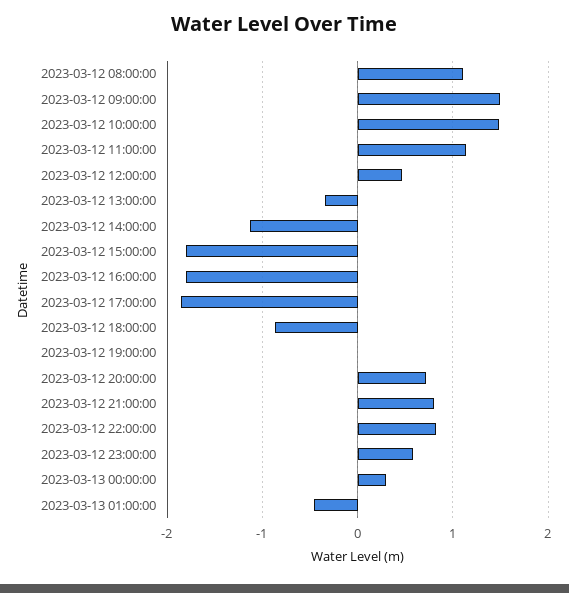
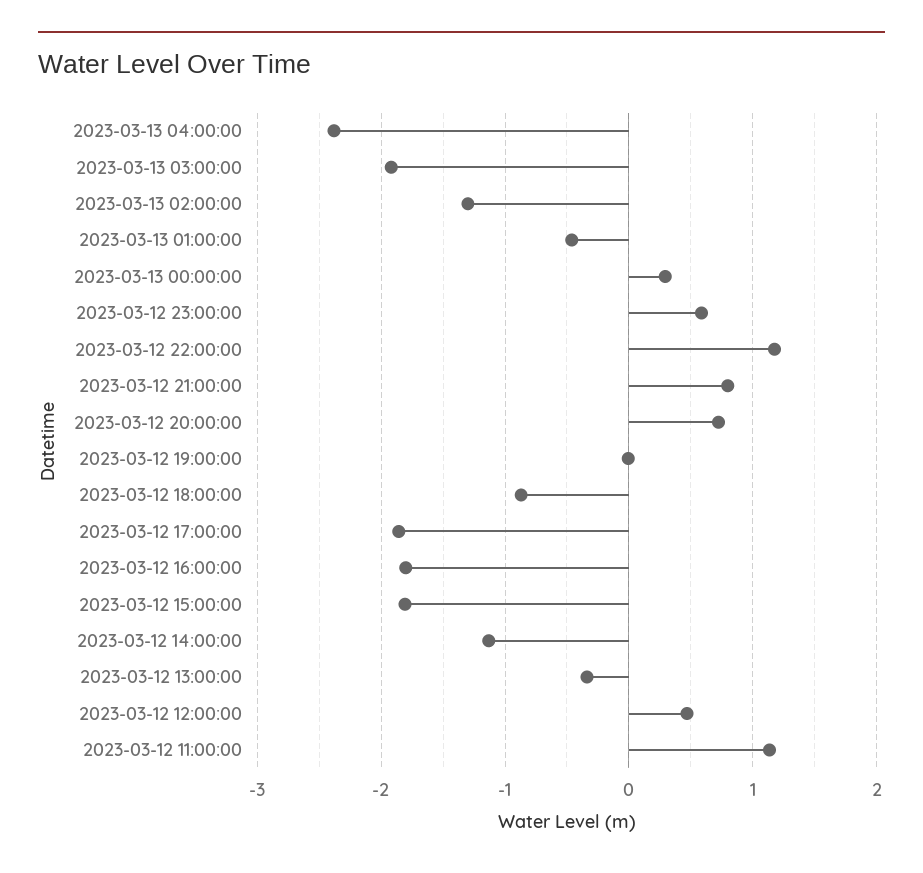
2023-03-12 08:00:00: 1.1 -> none
2023-03-12 09:00:00: 1.5 -> none
2023-03-12 10:00:00: 1.5 -> none
2023-03-12 22:00:00: 0.8 -> 1.2
2023-03-13 04:00:00: none -> -2.4
2023-03-13 03:00:00: none -> -1.9
2023-03-13 02:00:00: none -> -1.3

